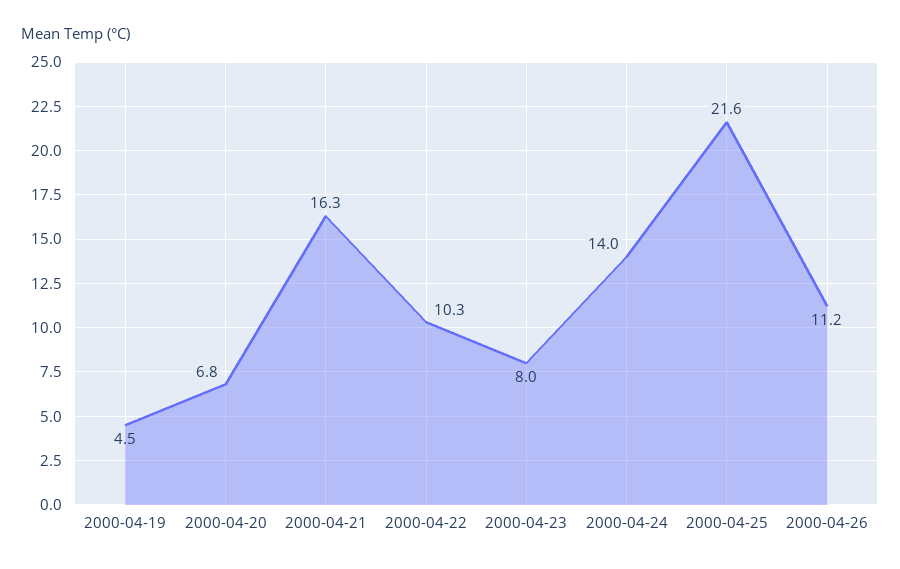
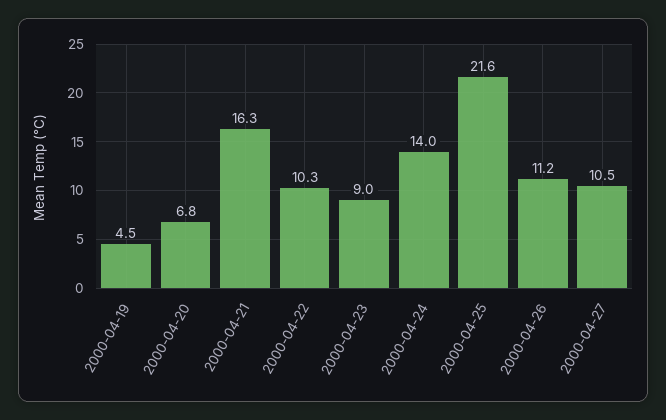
2000-04-23: 8 -> 9
2000-04-27: none -> 10.5

